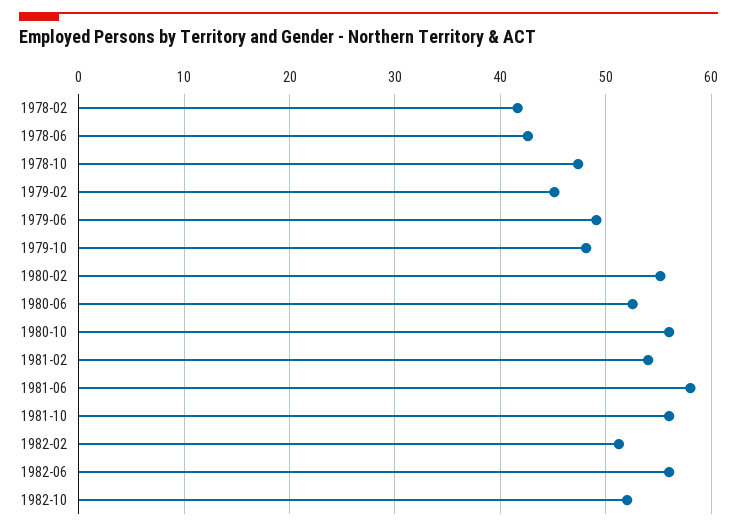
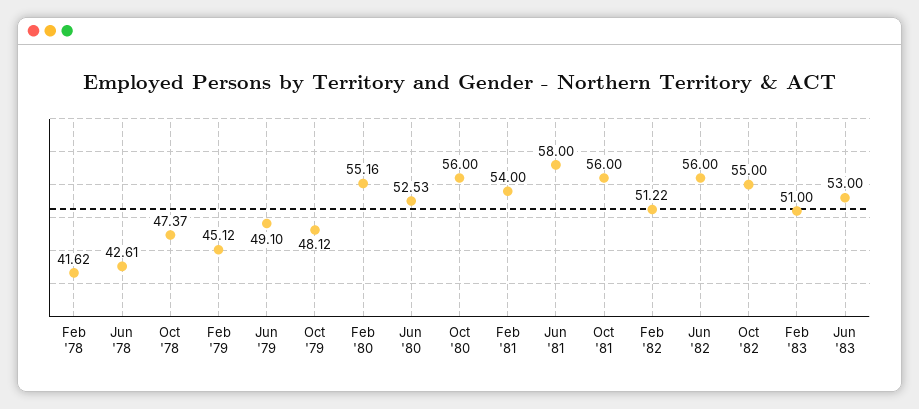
1982-10: 52 -> 55
Feb '83: none -> 51
Jun '83: none -> 53

